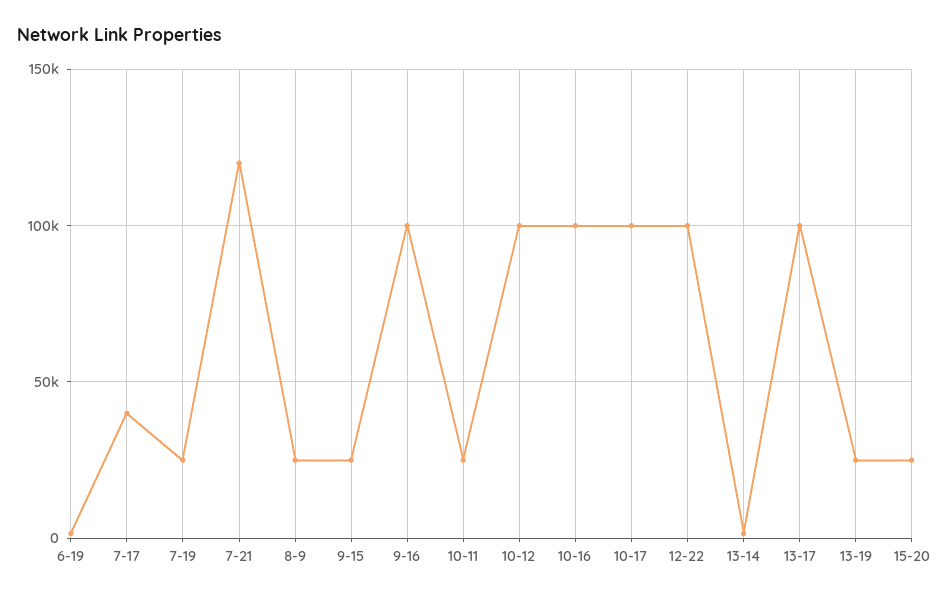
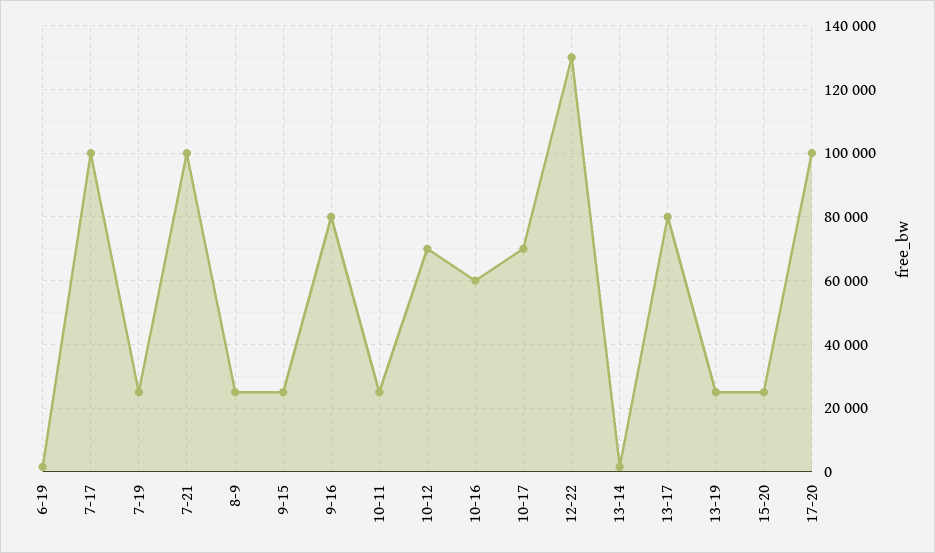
7-17: 40000 -> 100000
7-21: 120000 -> 100000
9-16: 100000 -> 80000
10-12: 100000 -> 70000
10-16: 100000 -> 60000
10-17: 100000 -> 70000
12-22: 100000 -> 130000
13-17: 100000 -> 80000
17-20: none -> 100000

